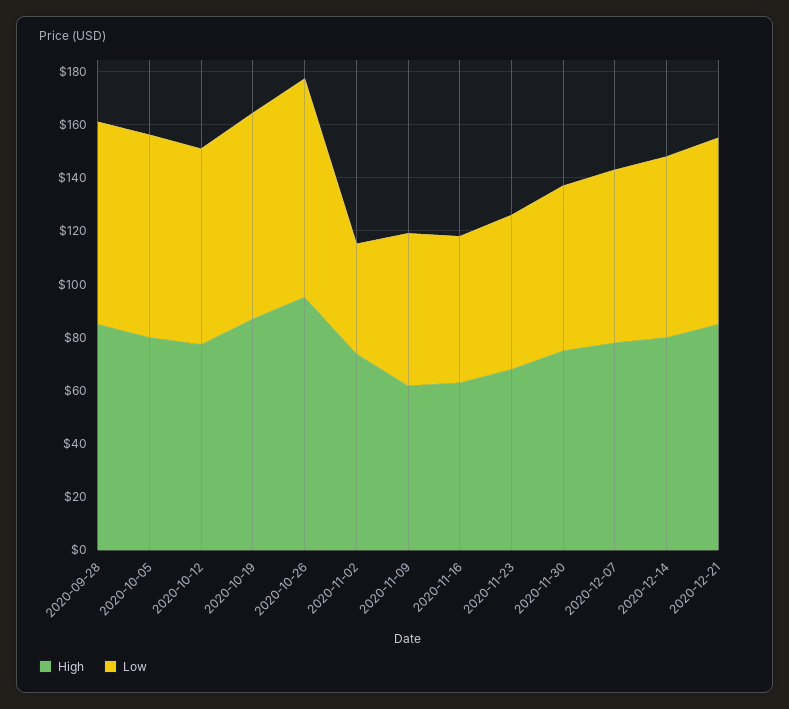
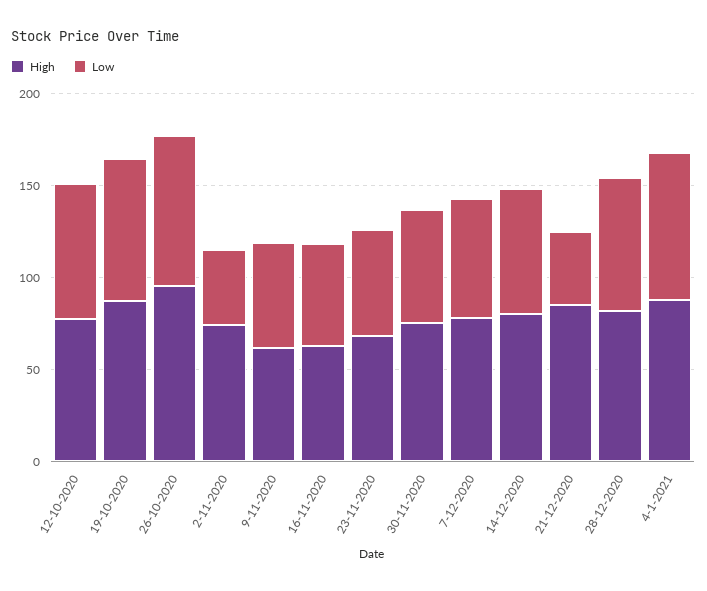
High, 2020-09-28: 85 -> none
Low, 2020-09-28: 75 -> none
High, 2020-10-05: 80 -> none
Low, 2020-10-05: 75 -> none
Low, 2020-12-21: 70 -> 40
High, 28-12-2020: none -> 80
Low, 28-12-2020: none -> 70
High, 4-1-2021: none -> 90
Low, 4-1-2021: none -> 80

